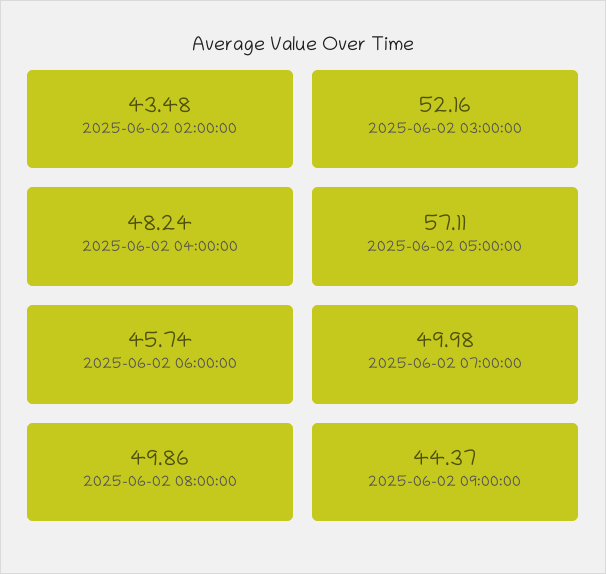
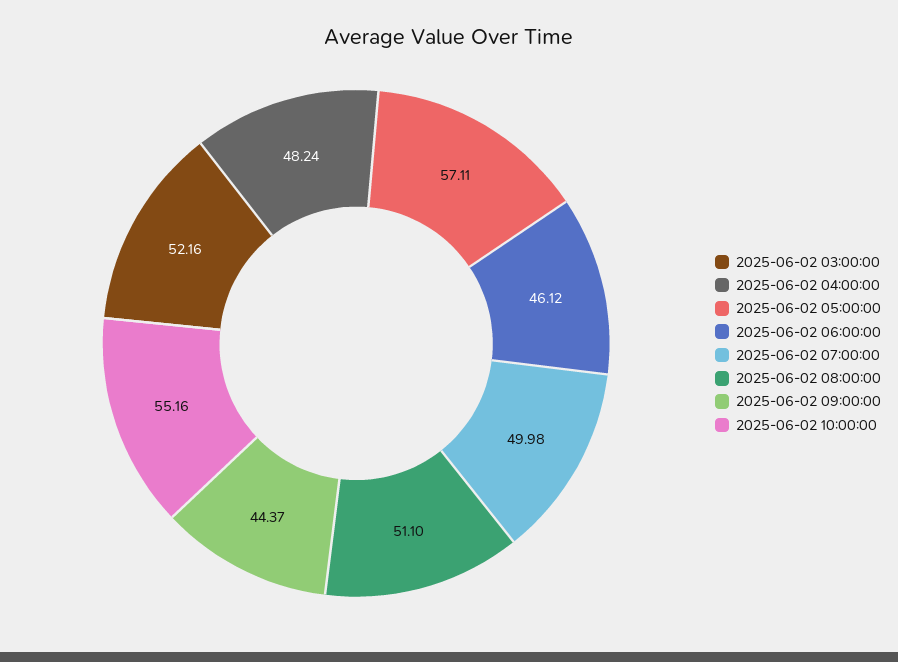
2025-06-02 02:00:00: 43.48 -> none
2025-06-02 06:00:00: 45.74 -> 46.12
2025-06-02 08:00:00: 49.86 -> 51.1
2025-06-02 10:00:00: none -> 55.16

